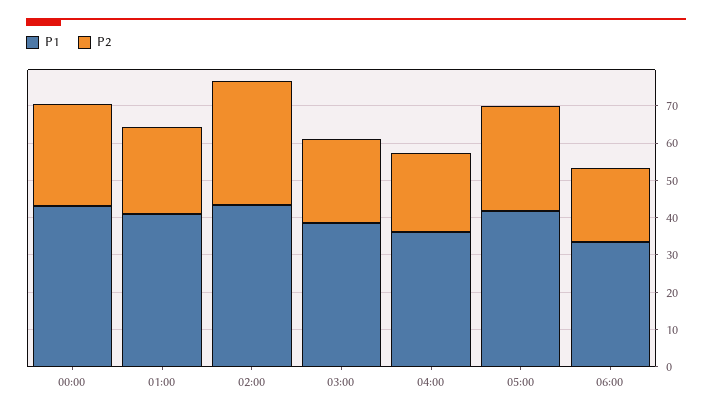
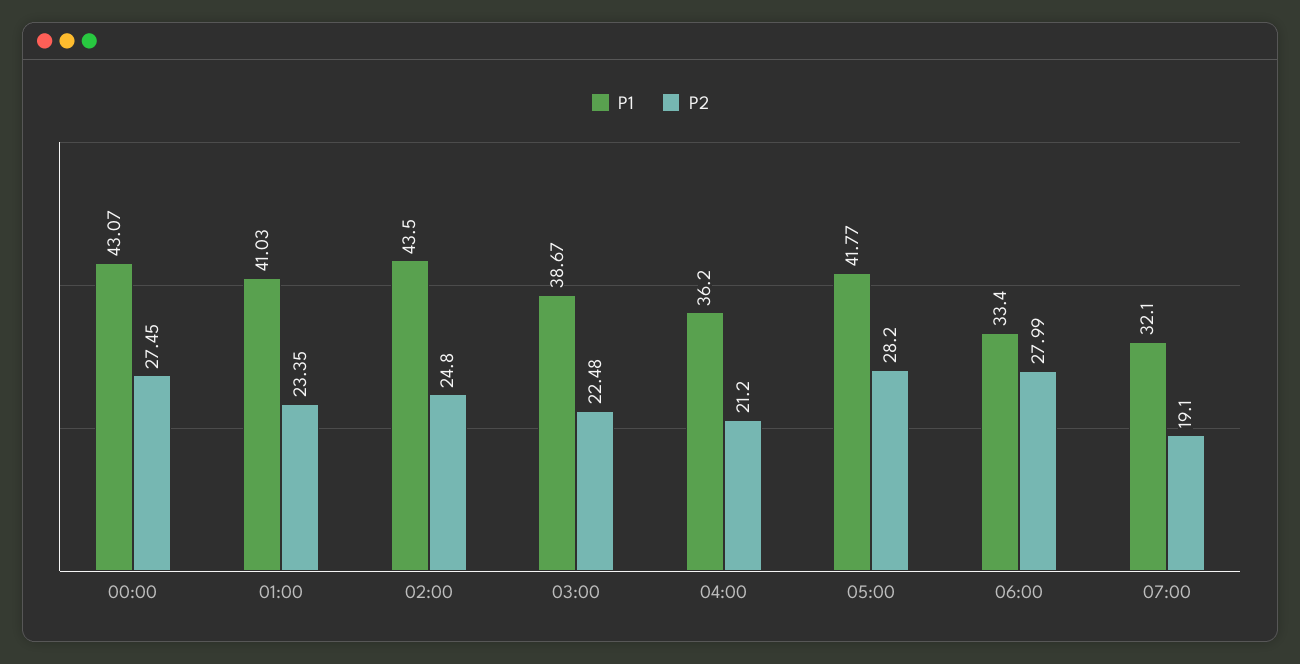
P2, 02:00: 32.5 -> 24.8
P2, 06:00: 20 -> 27.99
P1, 07:00: none -> 32.1
P2, 07:00: none -> 19.1

